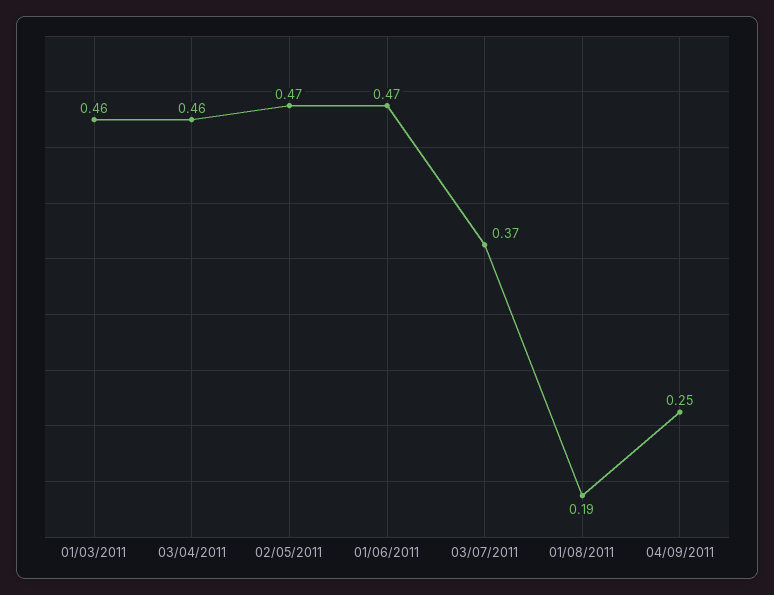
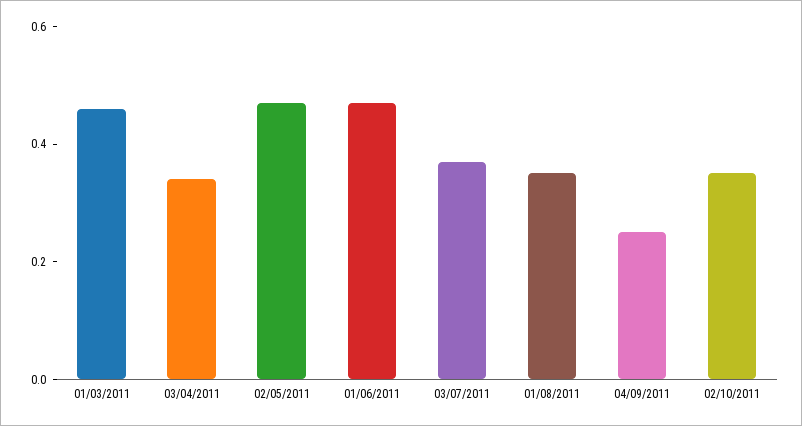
03/04/2011: 0.46 -> 0.35
01/08/2011: 0.19 -> 0.35
02/10/2011: none -> 0.35

